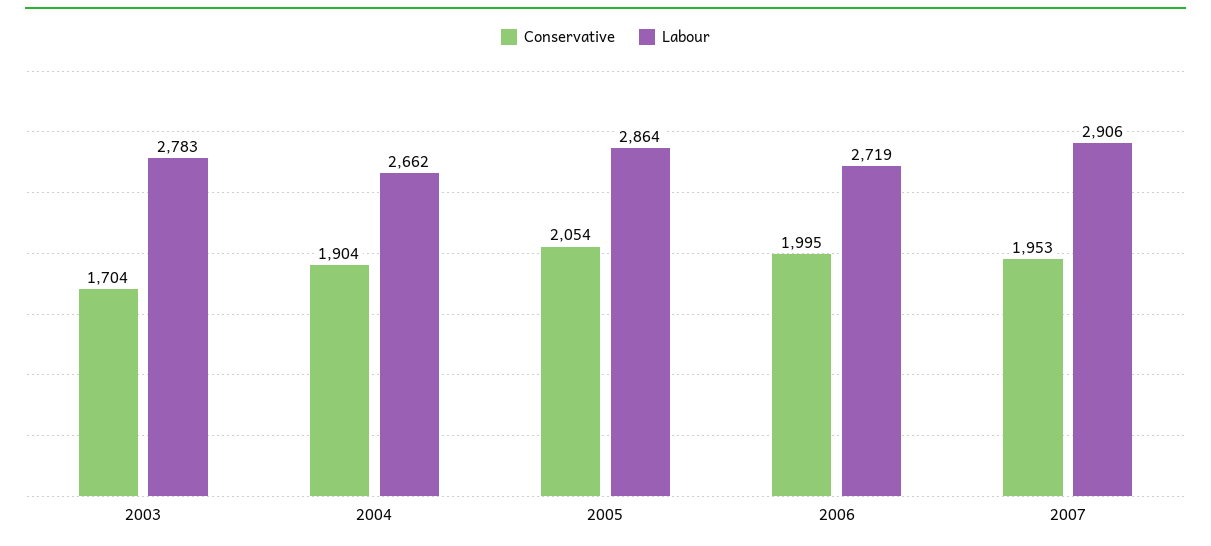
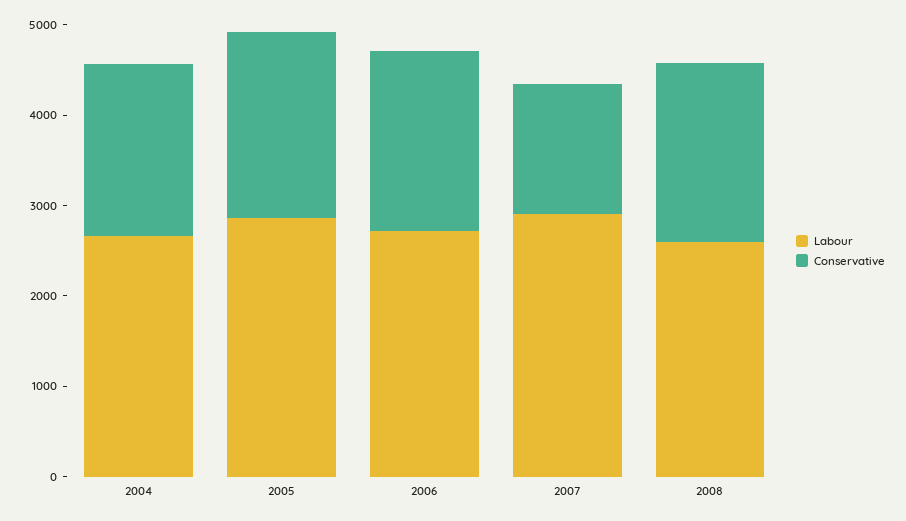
Conservative, 2003: 1704 -> none
Labour, 2003: 2783 -> none
Conservative, 2007: 1953 -> 1400
Labour, 2008: none -> 2600
Conservative, 2008: none -> 2000

